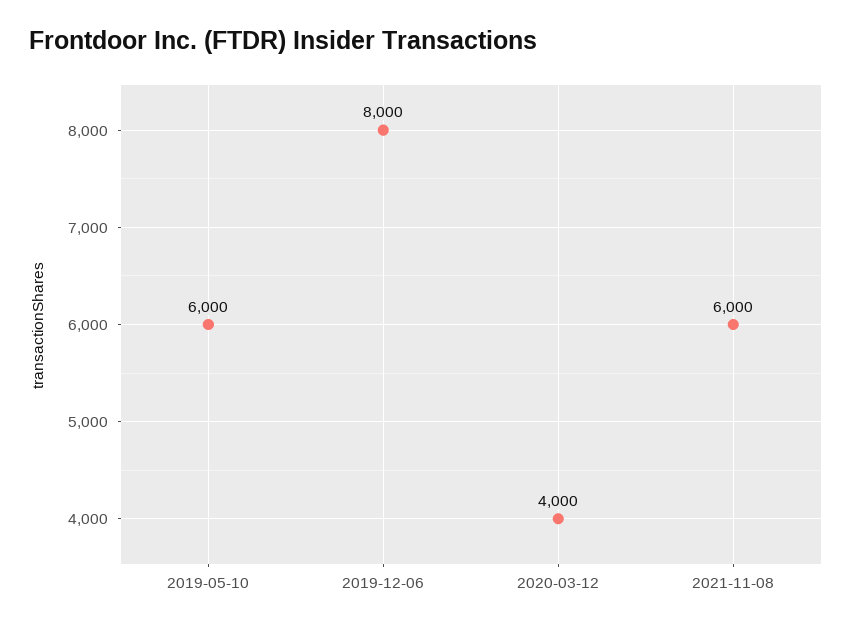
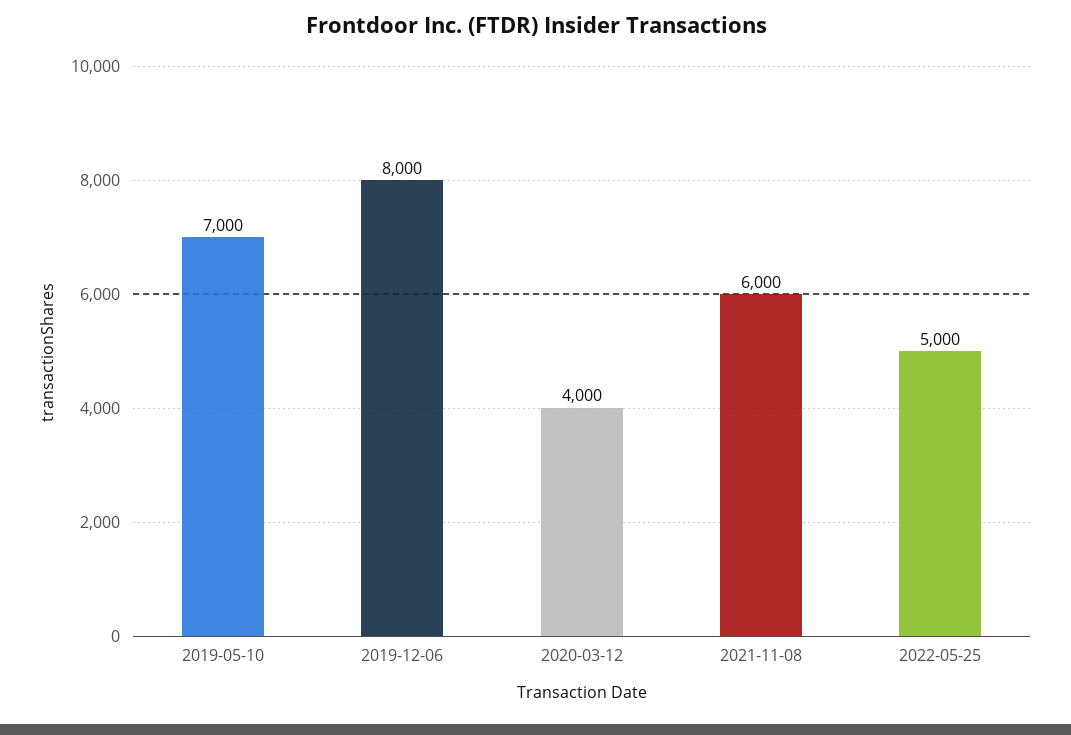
2019-05-10: 6000 -> 7000
2022-05-25: none -> 5000

